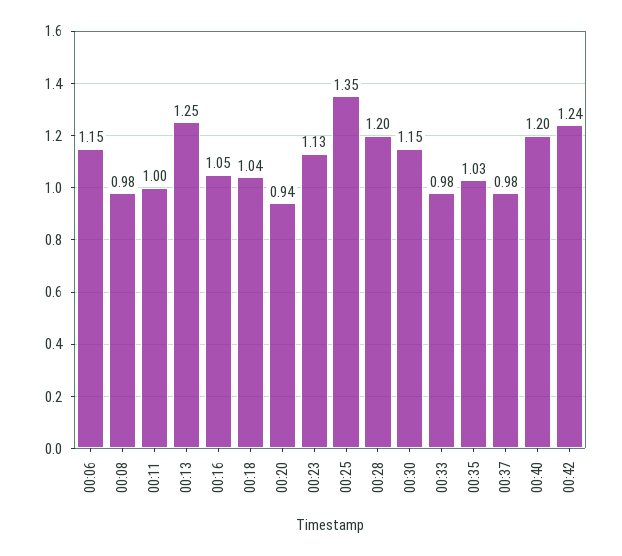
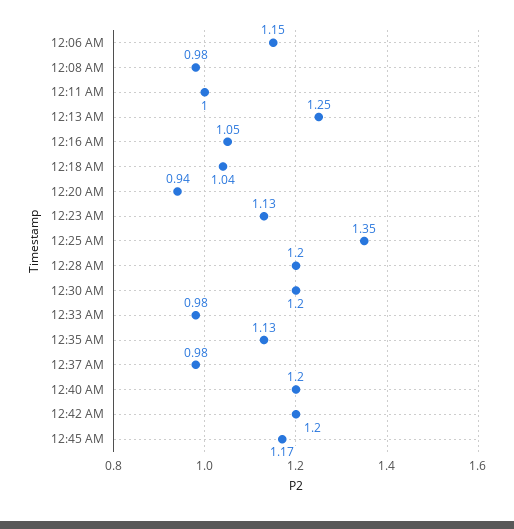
00:30: 1.15 -> 1.2
00:35: 1.03 -> 1.13
00:42: 1.24 -> 1.2
12:45 AM: none -> 1.17

